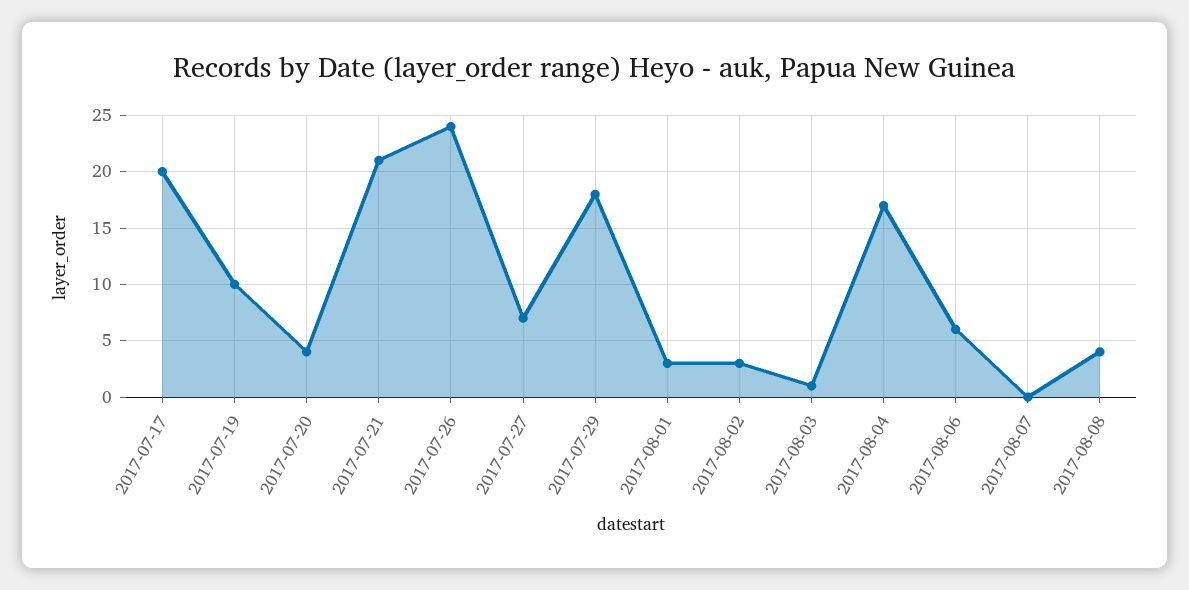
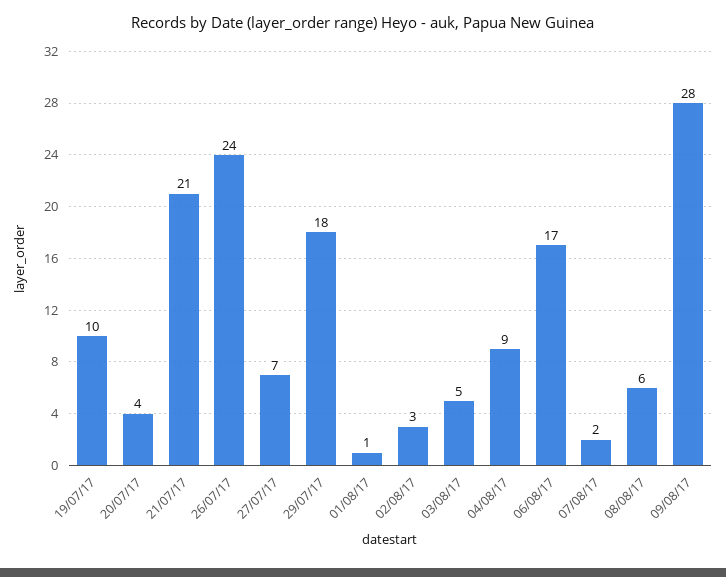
2017-07-17: 20 -> none
2017-08-01: 3 -> 1
2017-08-03: 1 -> 5
2017-08-04: 17 -> 9
2017-08-06: 6 -> 17
2017-08-07: 0 -> 2
2017-08-08: 4 -> 6
09/08/17: none -> 28

